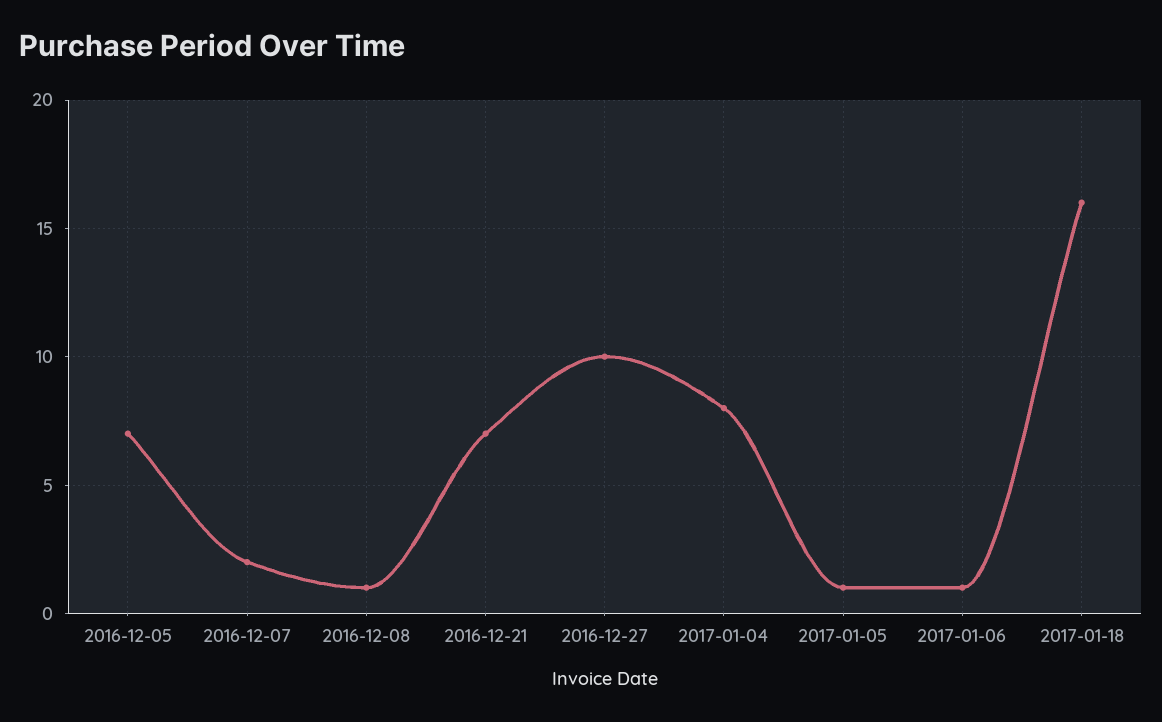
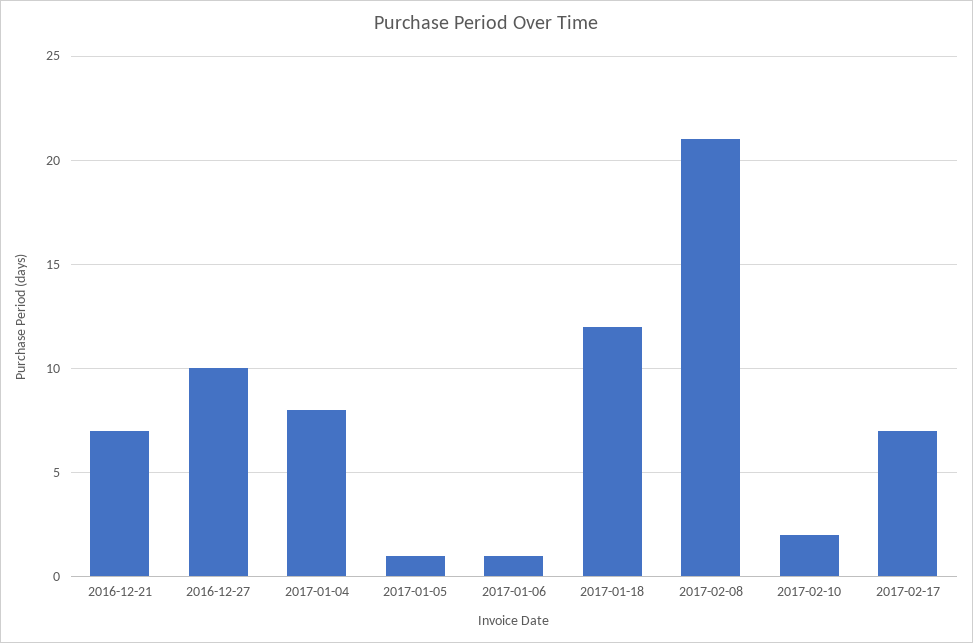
2016-12-05: 7 -> none
2016-12-07: 2 -> none
2016-12-08: 1 -> none
2017-01-18: 16 -> 12
2017-02-08: none -> 21
2017-02-10: none -> 2
2017-02-17: none -> 7

